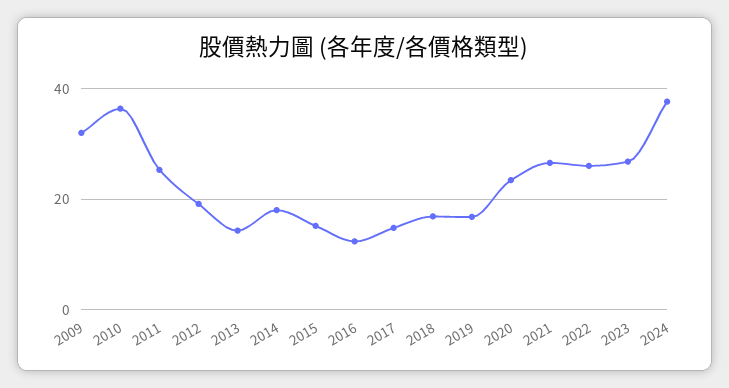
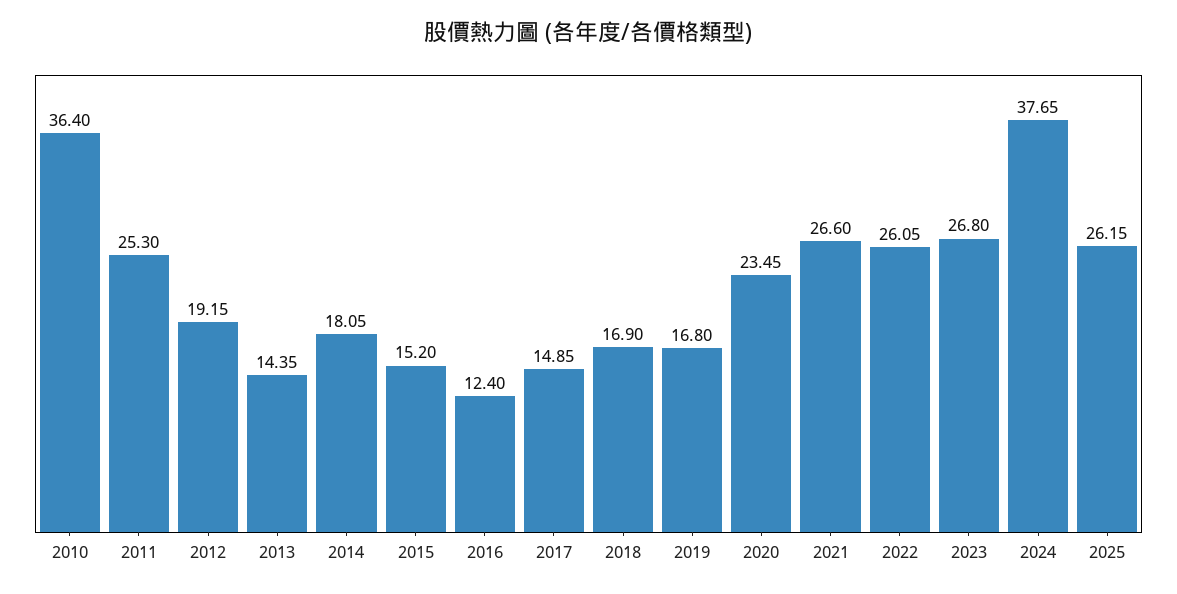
2009: 32 -> none
2025: none -> 26.15

